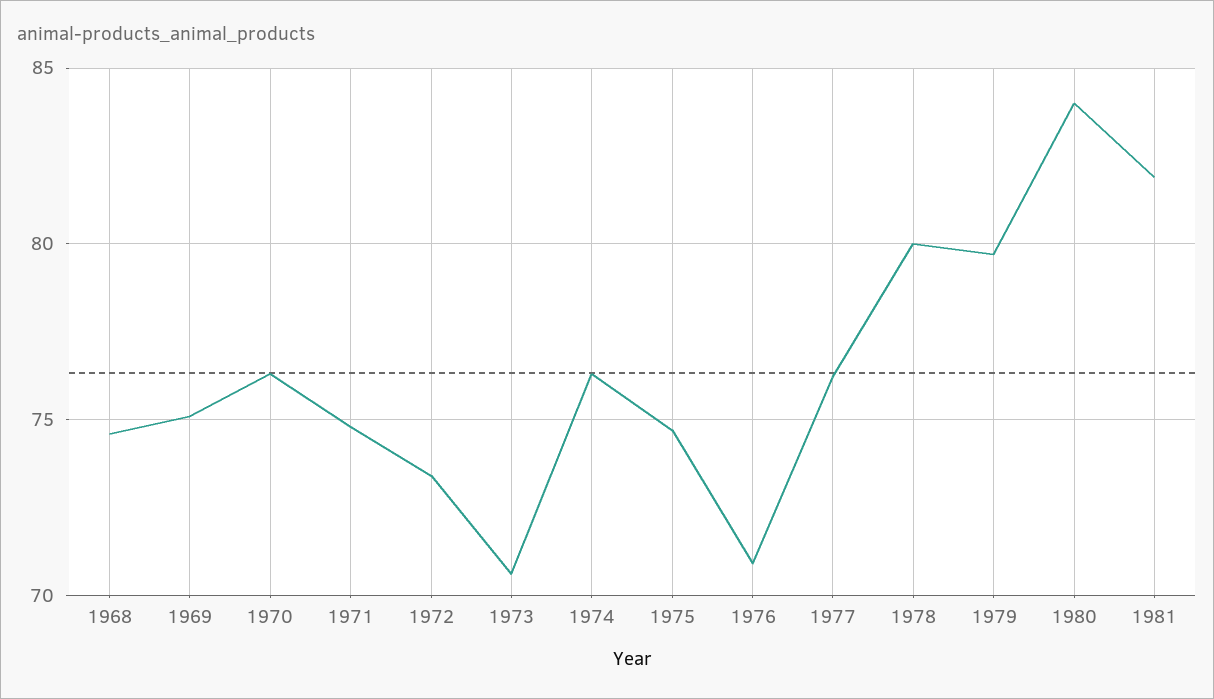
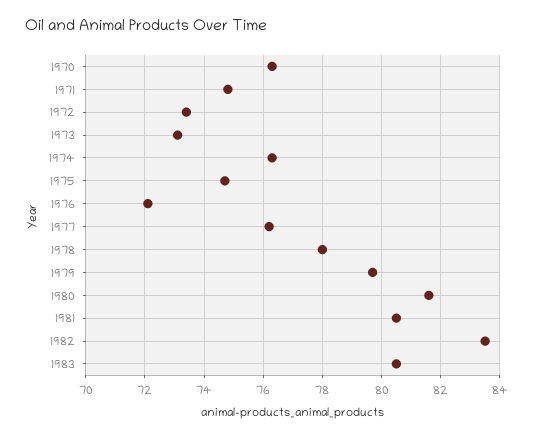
1968: 74.5 -> none
1969: 75 -> none
1973: 70.5 -> 73
1976: 71 -> 72
1978: 80 -> 78
1980: 84 -> 81.5
1981: 82 -> 80.5
1982: none -> 83.5
1983: none -> 80.5

